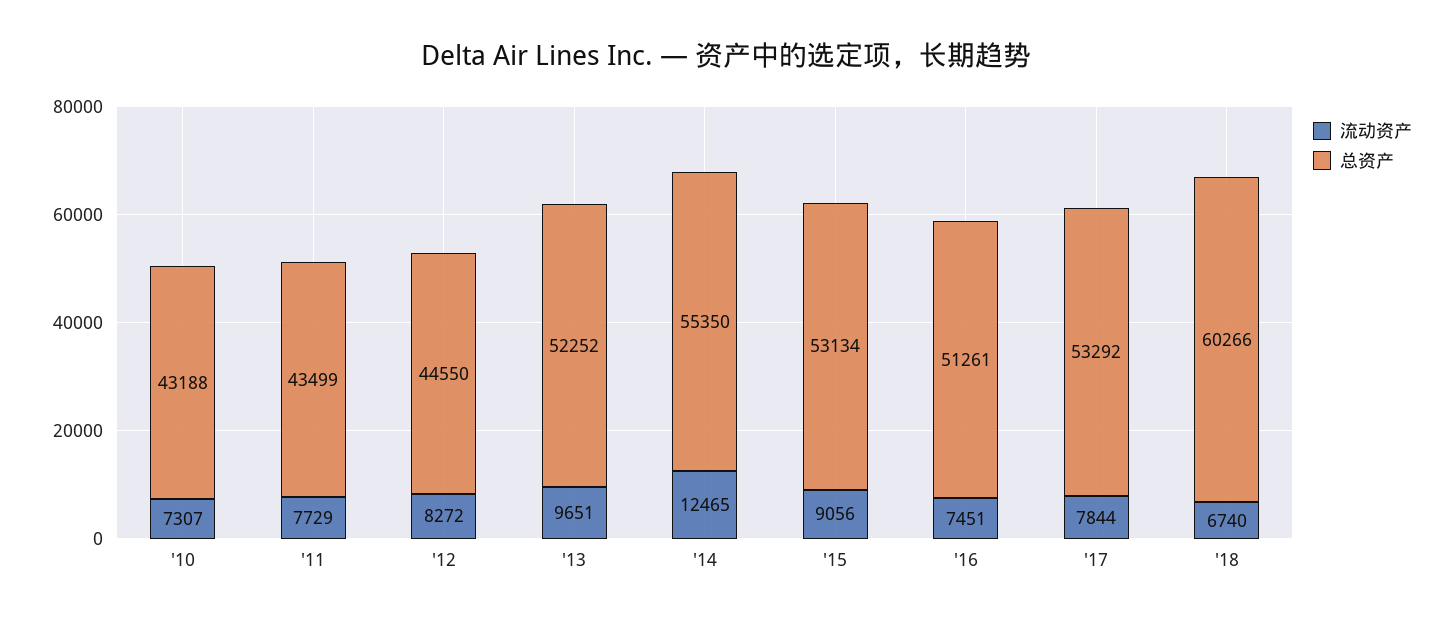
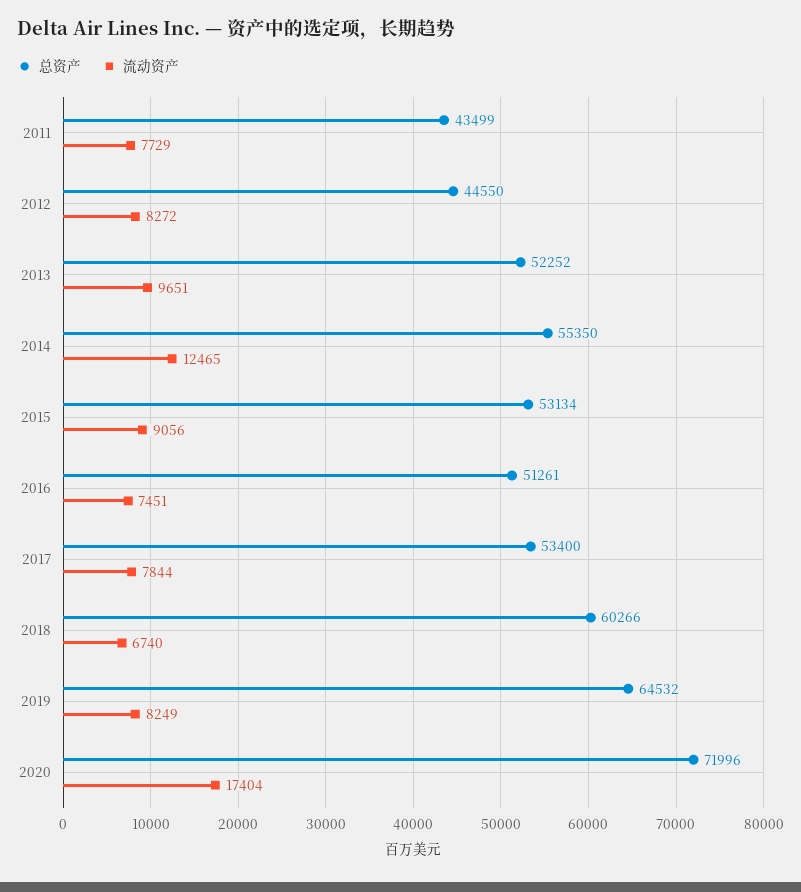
流动资产, '10: 7307 -> none
总资产, '10: 43188 -> none
总资产, '17: 53292 -> 53400
总资产, 2019: none -> 64532
流动资产, 2019: none -> 8249
总资产, 2020: none -> 71996
流动资产, 2020: none -> 17404

